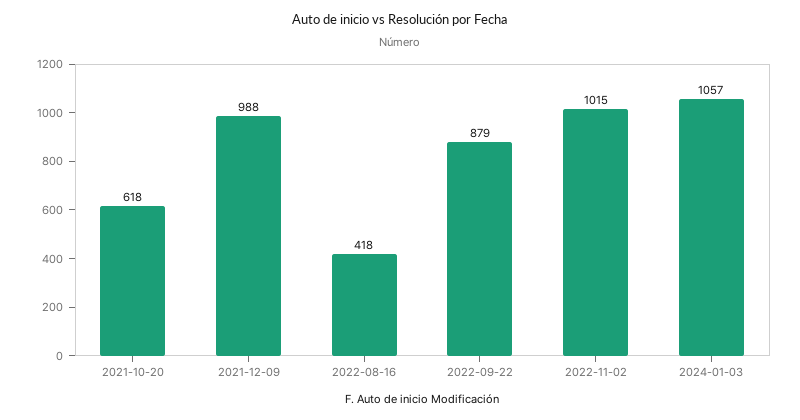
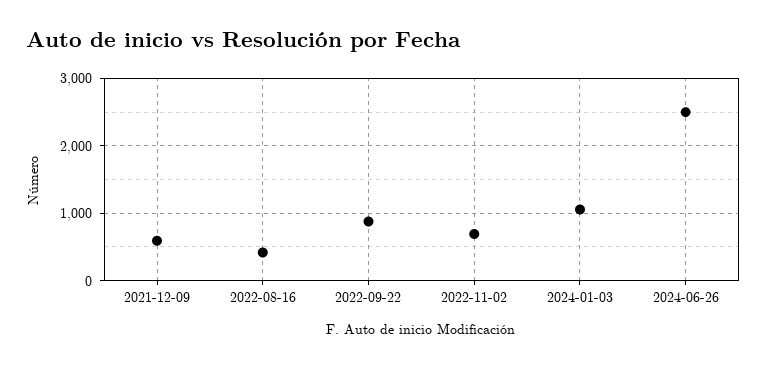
2021-10-20: 618 -> none
2021-12-09: 988 -> 600
2022-11-02: 1015 -> 700
2024-06-26: none -> 2500

